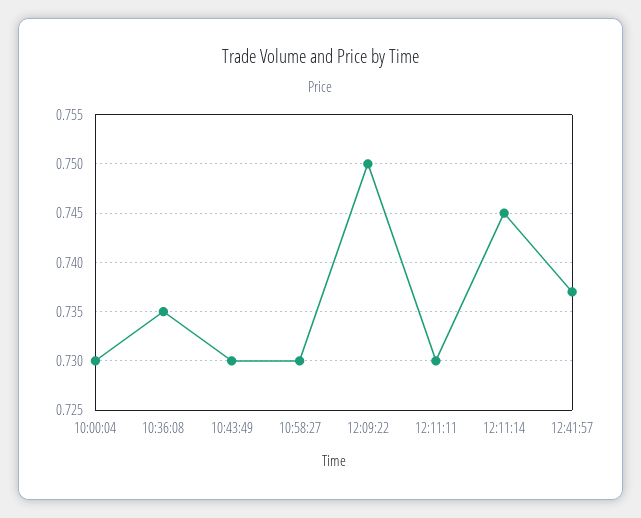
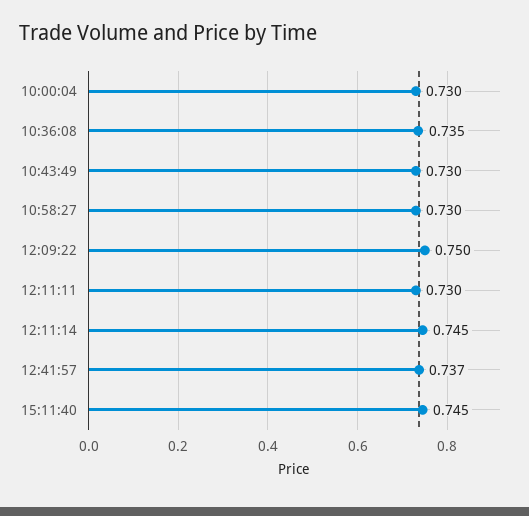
15:11:40: none -> 0.745

